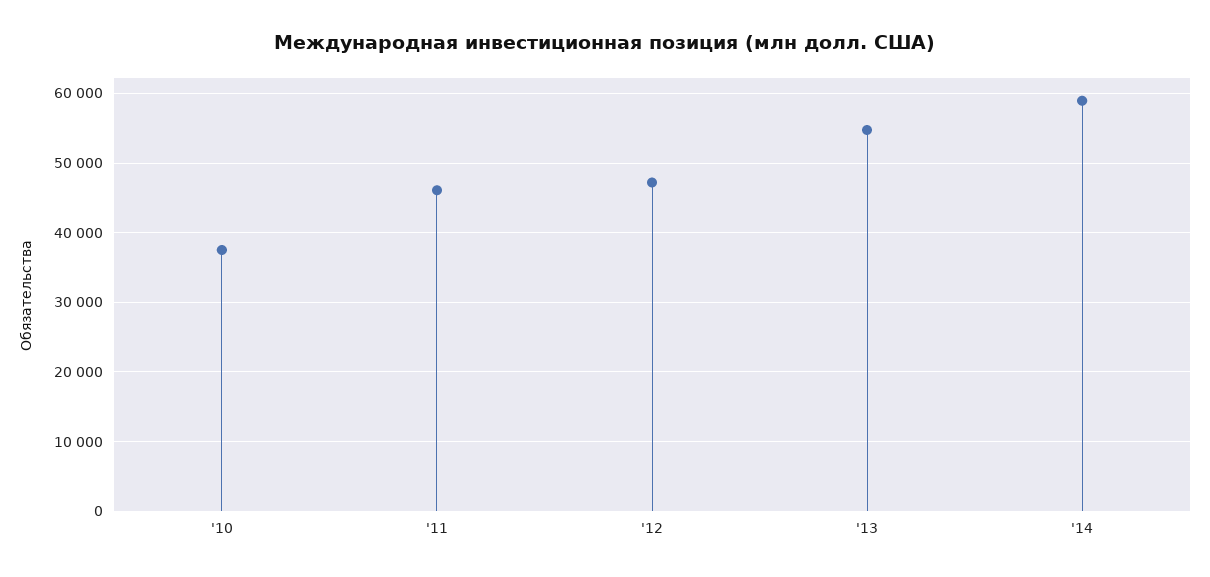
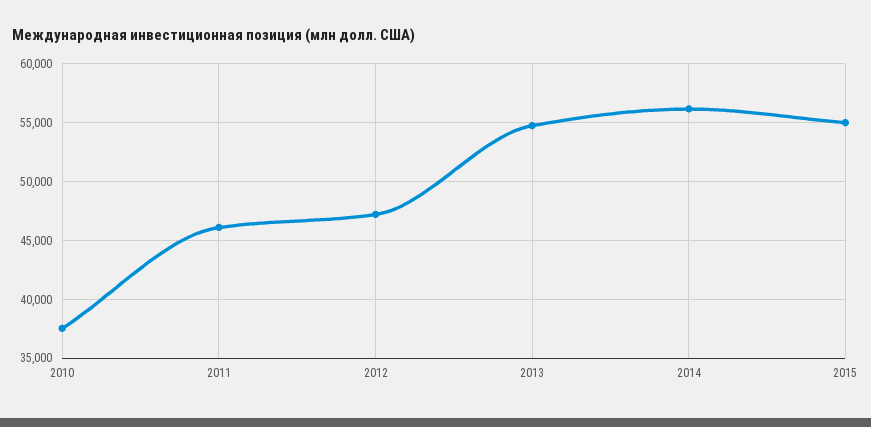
'14: 59000 -> 56000
2015: none -> 55000

